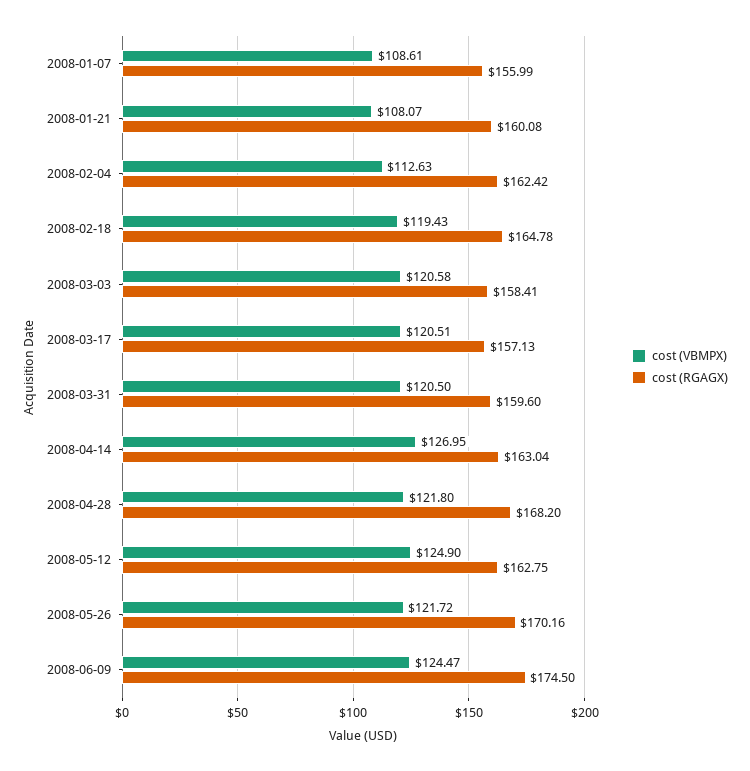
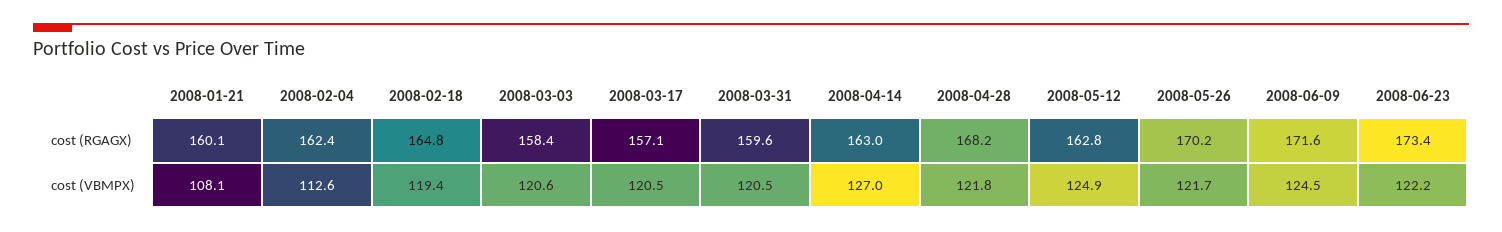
cost (VBMPX), 2008-01-07: 108.61 -> none
cost (RGAGX), 2008-01-07: 155.99 -> none
cost (RGAGX), 2008-06-09: 174.5 -> 171.6
cost (RGAGX), 2008-06-23: none -> 173.4
cost (VBMPX), 2008-06-23: none -> 122.2

